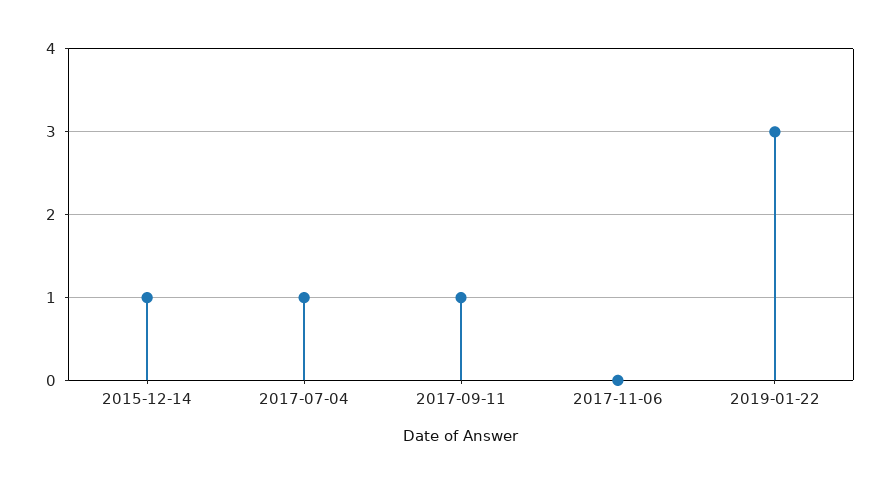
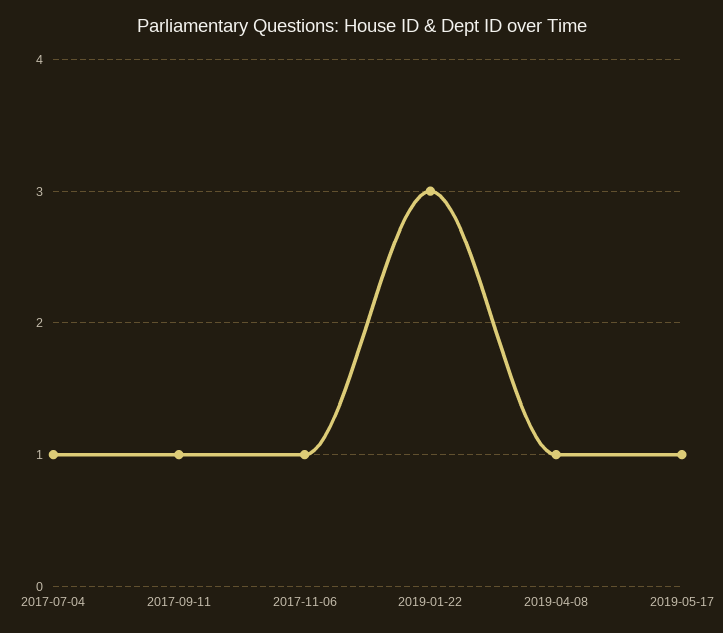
2015-12-14: 1 -> none
2017-11-06: 0 -> 1
2019-04-08: none -> 1
2019-05-17: none -> 1

